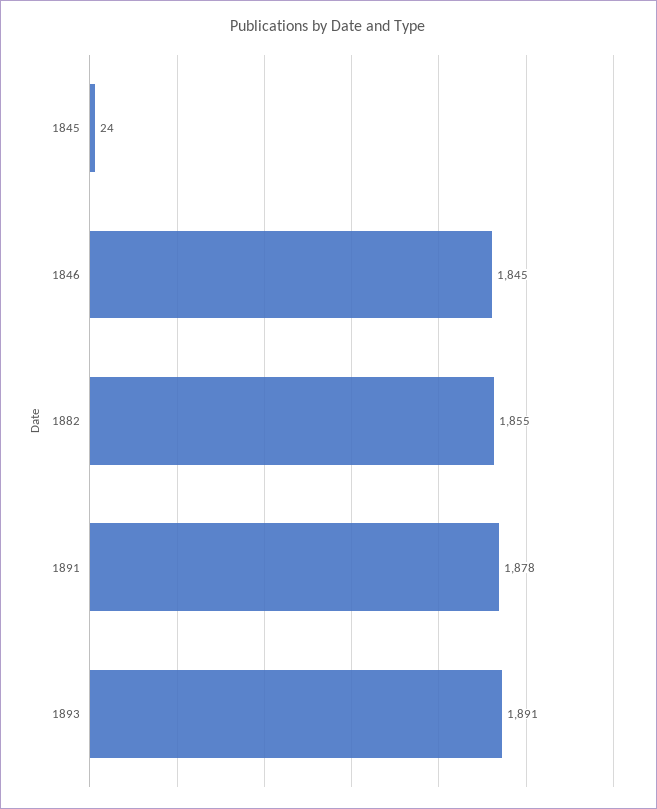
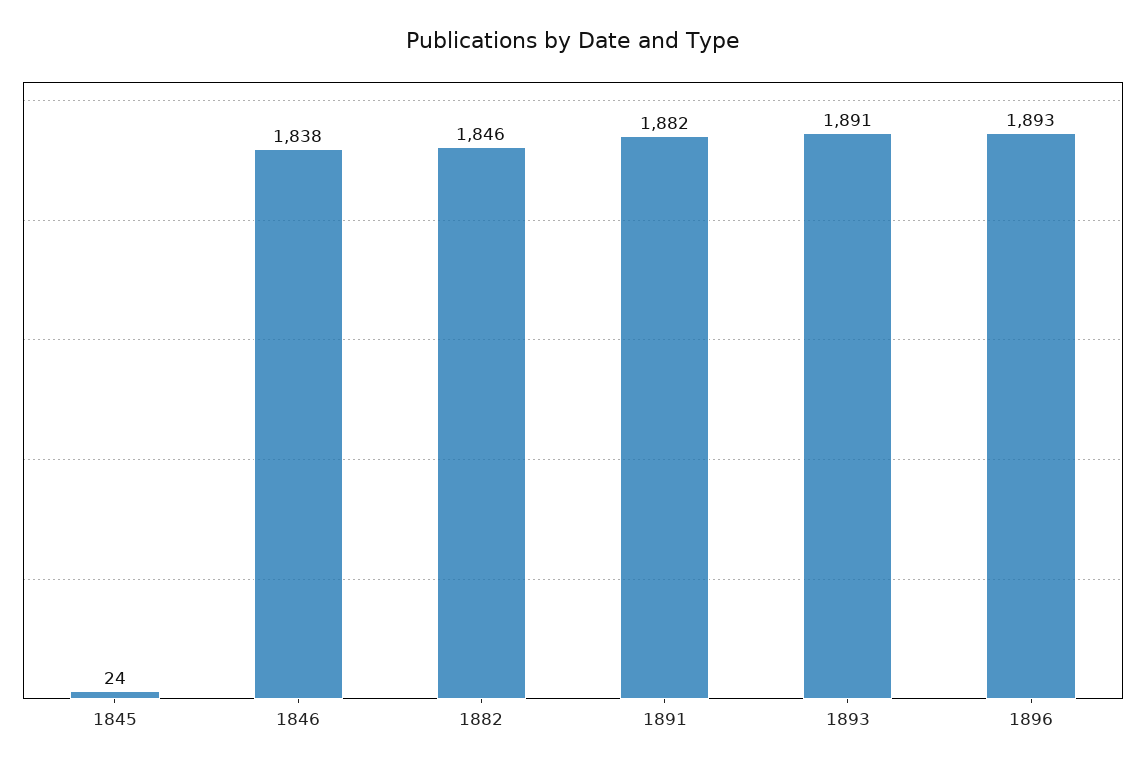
1846: 1845 -> 1838
1882: 1855 -> 1846
1891: 1878 -> 1882
1896: none -> 1893

